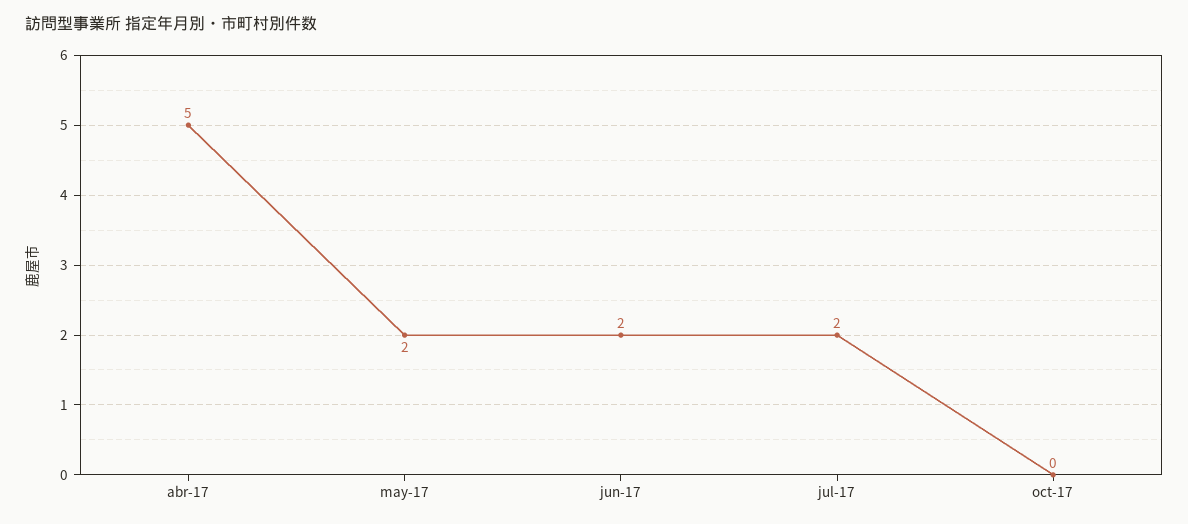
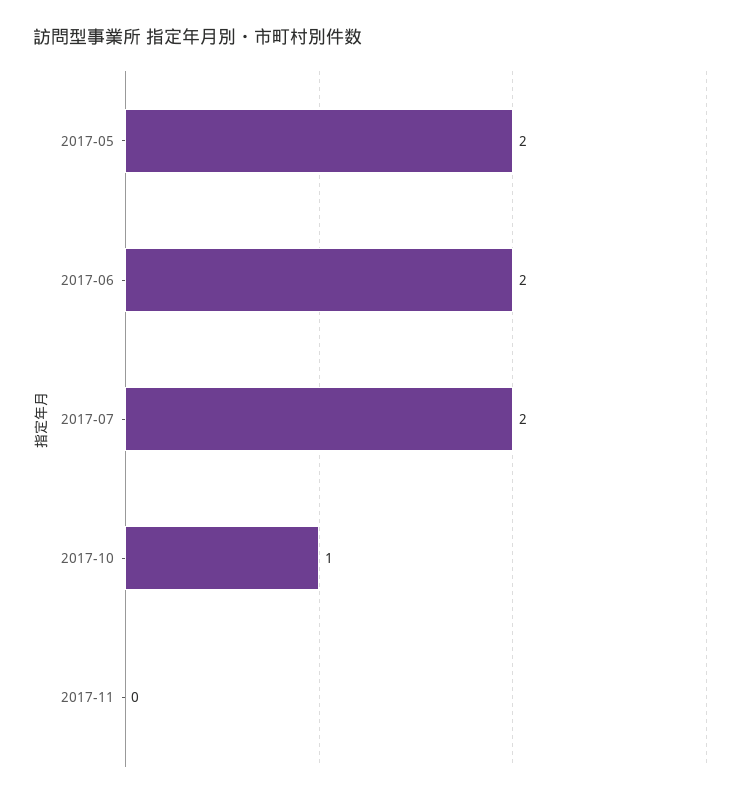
abr-17: 5 -> none
oct-17: 0 -> 1
2017-11: none -> 0

